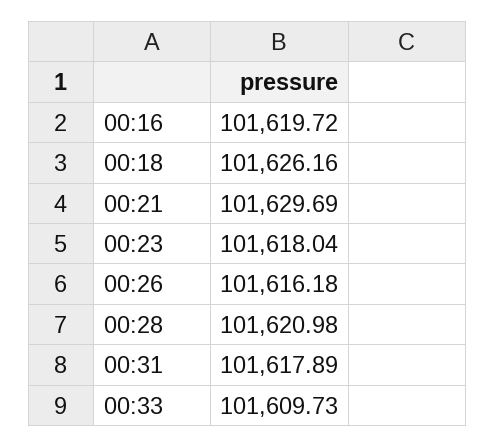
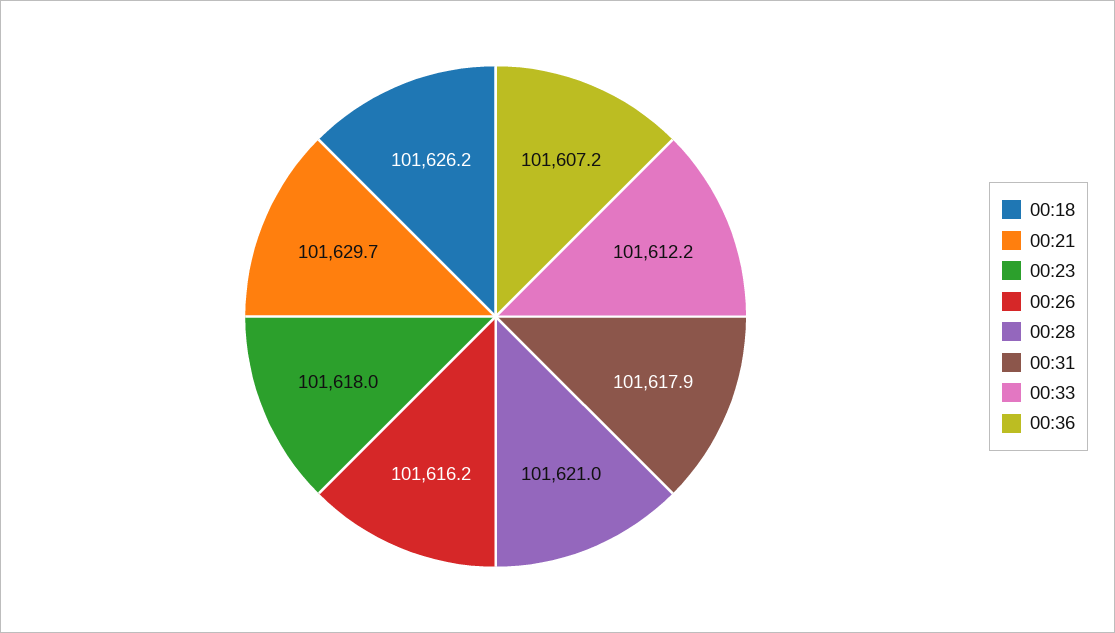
00:16: 101619.72 -> none
00:33: 101609.73 -> 101612.2
00:36: none -> 101607.2

